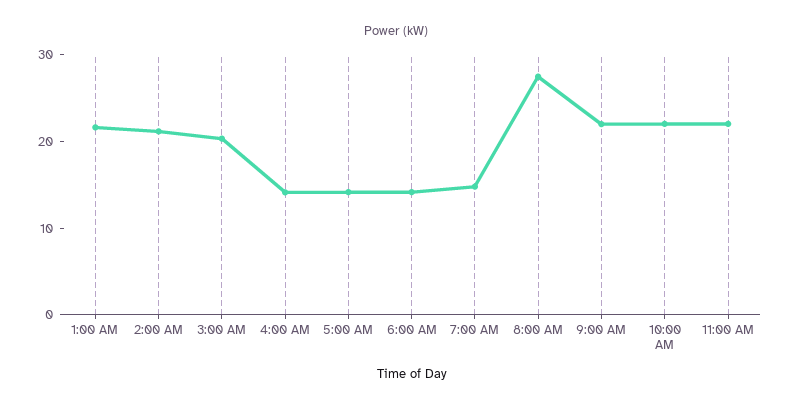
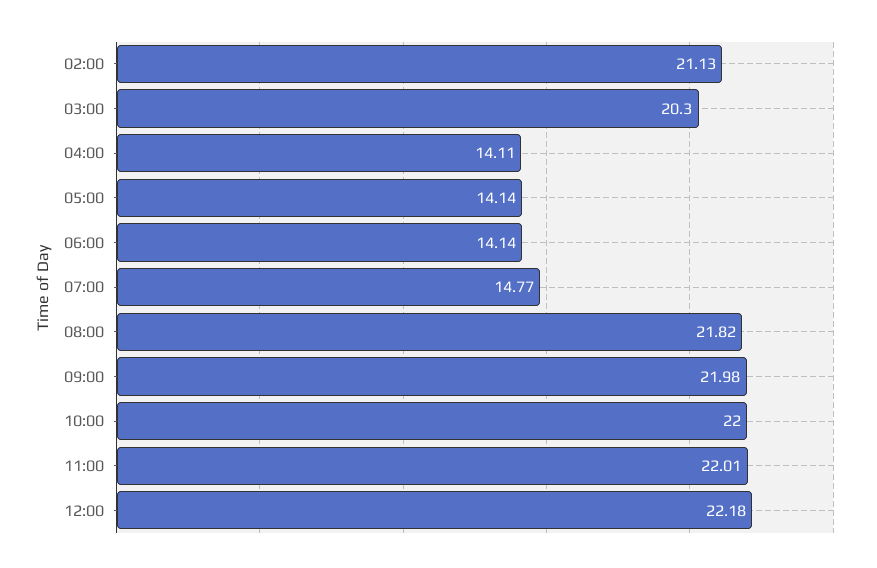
1:00 AM: 22 -> none
8:00 AM: 28 -> 21.82
12:00: none -> 22.18

